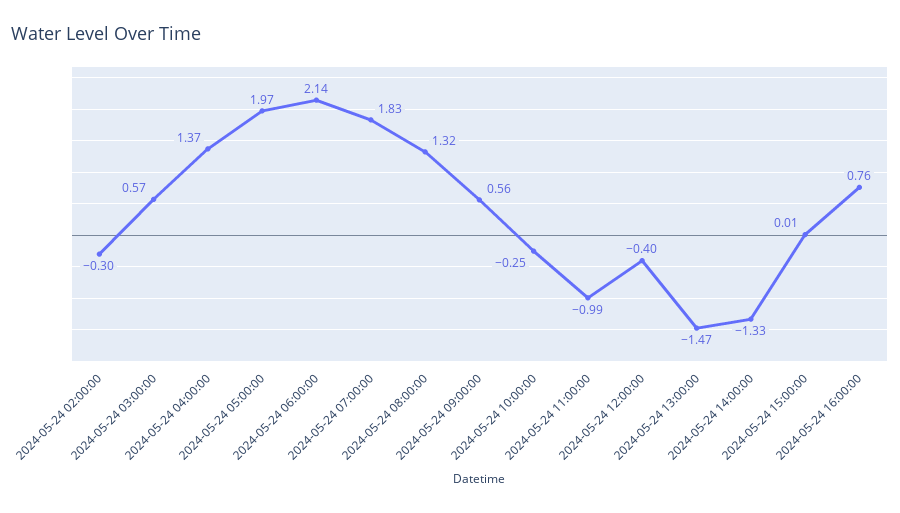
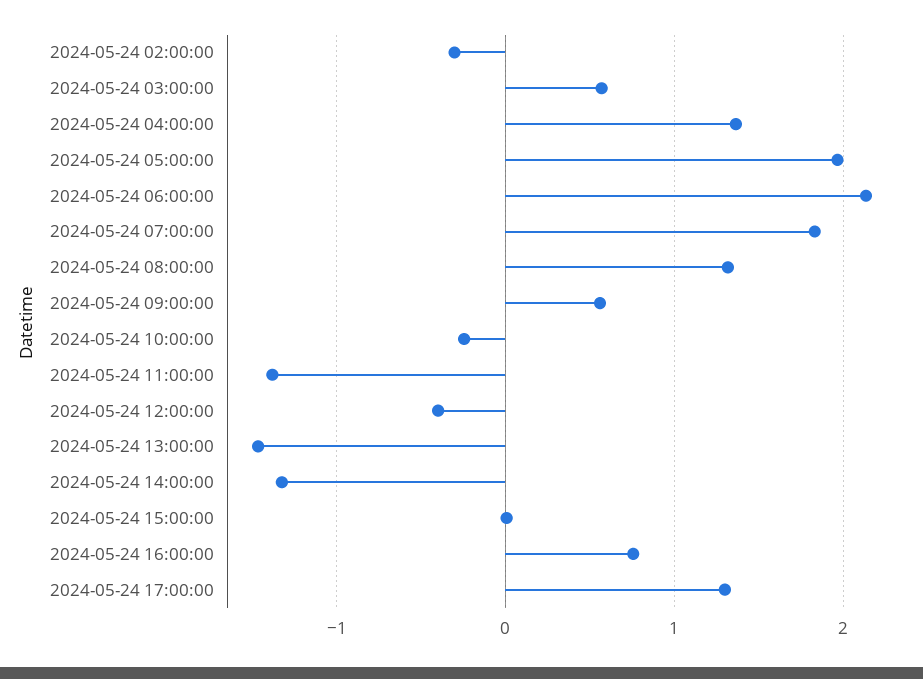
2024-05-24 11:00:00: -0.99 -> -1.4
2024-05-24 17:00:00: none -> 1.3

